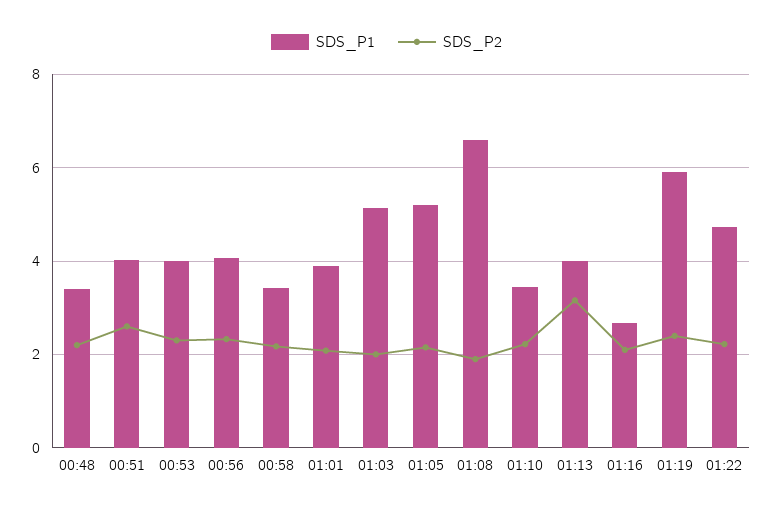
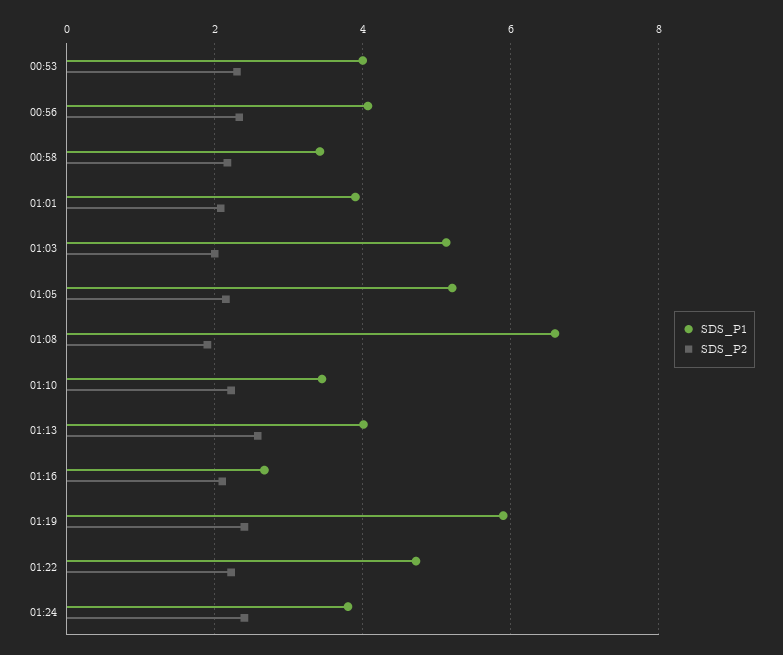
SDS_P1, 00:48: 3.4 -> none
SDS_P2, 00:48: 2.2 -> none
SDS_P1, 00:51: 4 -> none
SDS_P2, 00:51: 2.6 -> none
SDS_P2, 01:13: 3.2 -> 2.6
SDS_P1, 01:24: none -> 3.8
SDS_P2, 01:24: none -> 2.4

